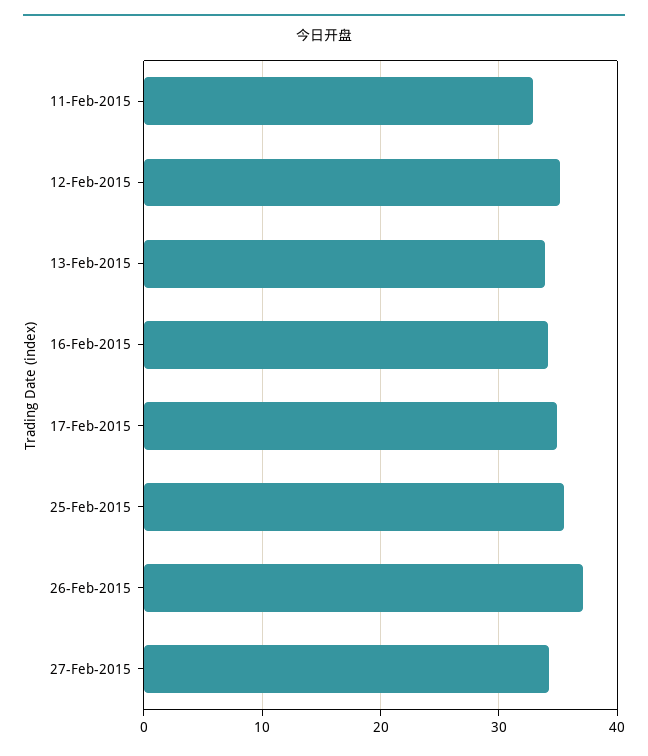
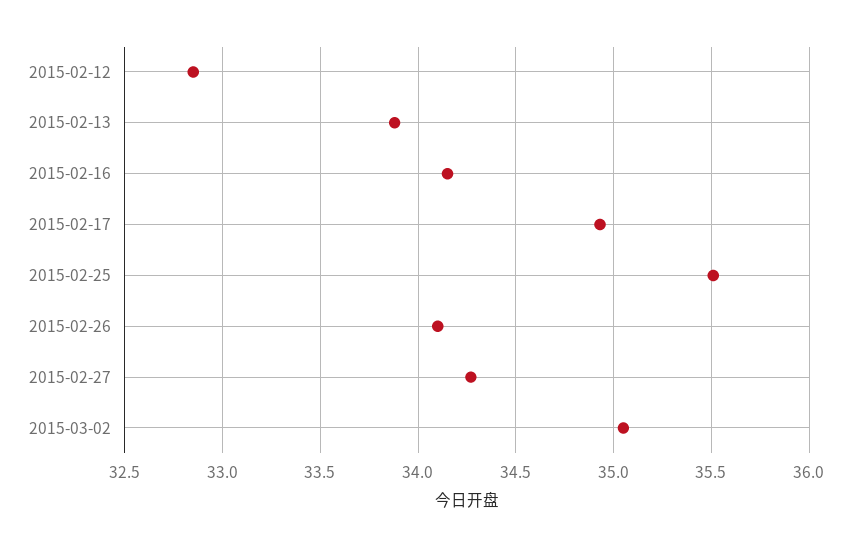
11-Feb-2015: 33 -> none
12-Feb-2015: 35 -> 32.85
26-Feb-2015: 37 -> 34.1
2015-03-02: none -> 35.05

